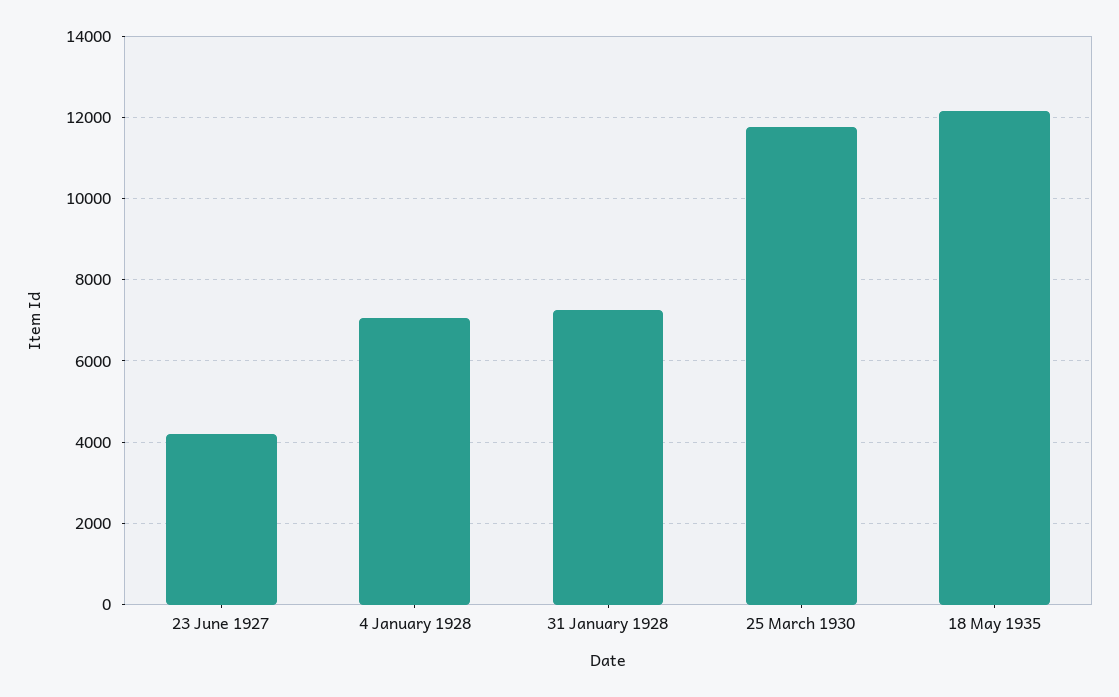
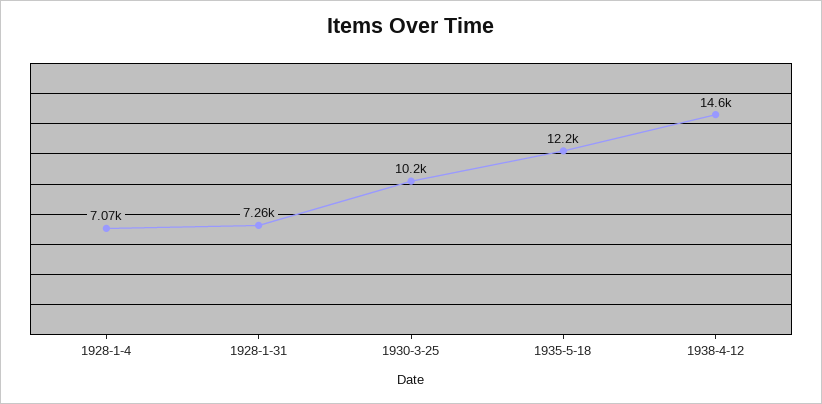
23 June 1927: 4200 -> none
25 March 1930: 11800 -> 10200
1938-4-12: none -> 14600

